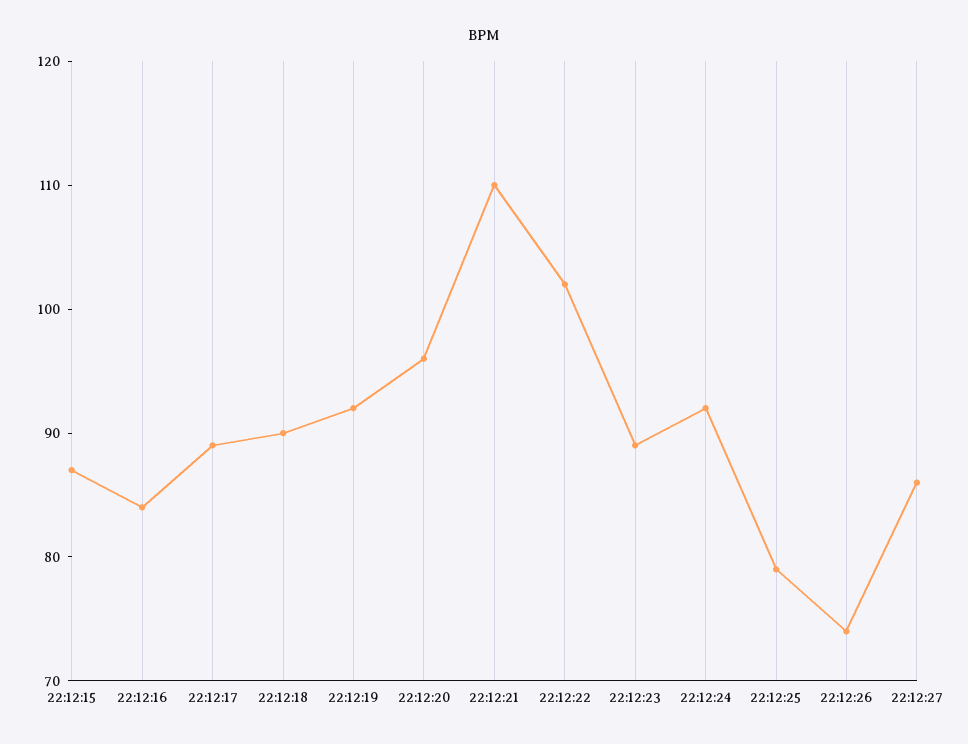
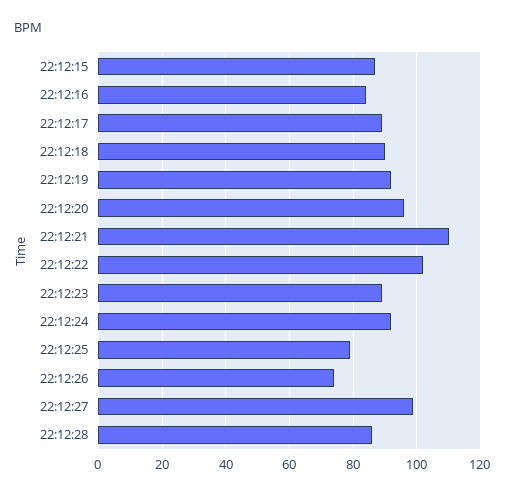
22:12:27: 86 -> 100
22:12:28: none -> 85

